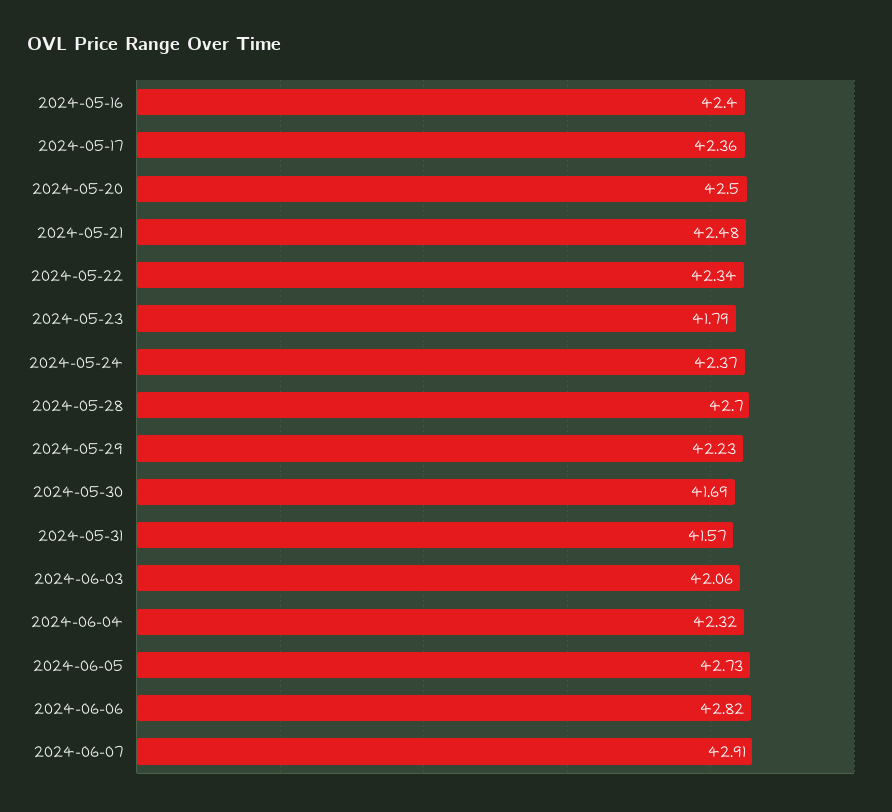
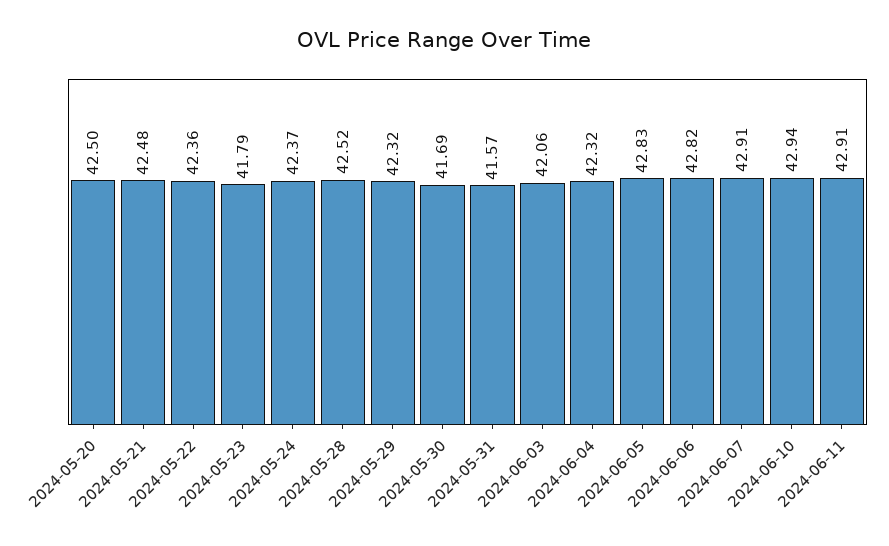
2024-05-16: 42.4 -> none
2024-05-17: 42.36 -> none
2024-05-22: 42.34 -> 42.36
2024-05-28: 42.7 -> 42.52
2024-05-29: 42.23 -> 42.32
2024-06-05: 42.73 -> 42.83
2024-06-10: none -> 42.94
2024-06-11: none -> 42.91

